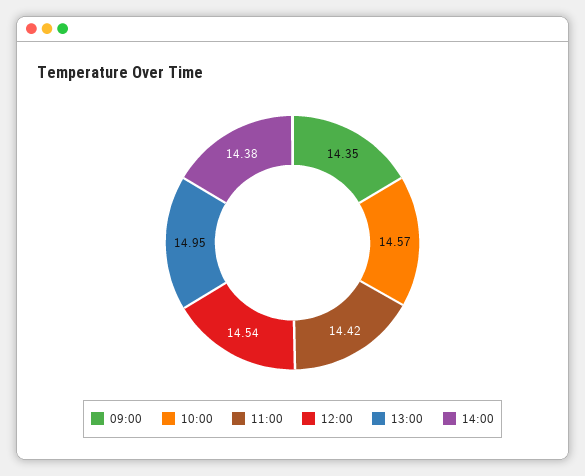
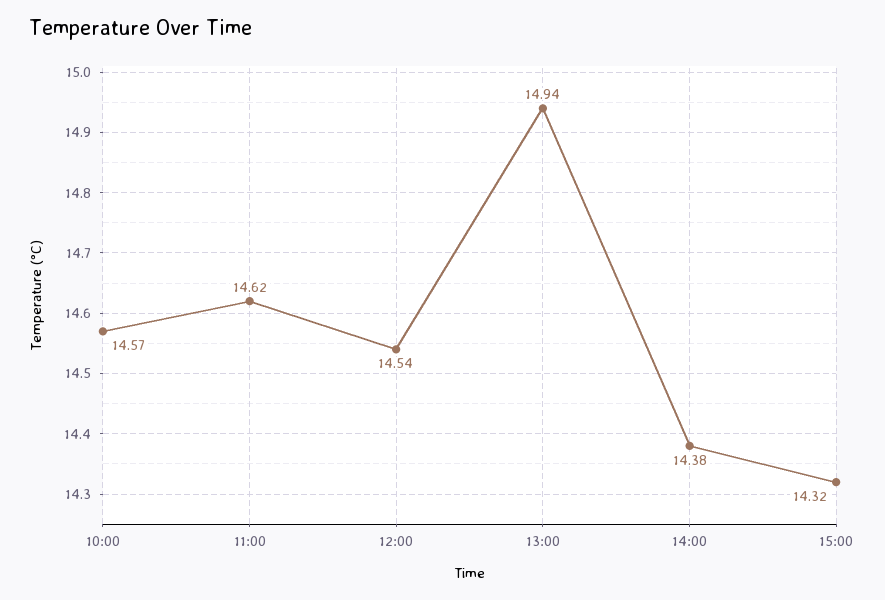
09:00: 14.35 -> none
11:00: 14.42 -> 14.62
13:00: 14.95 -> 14.94
15:00: none -> 14.32

